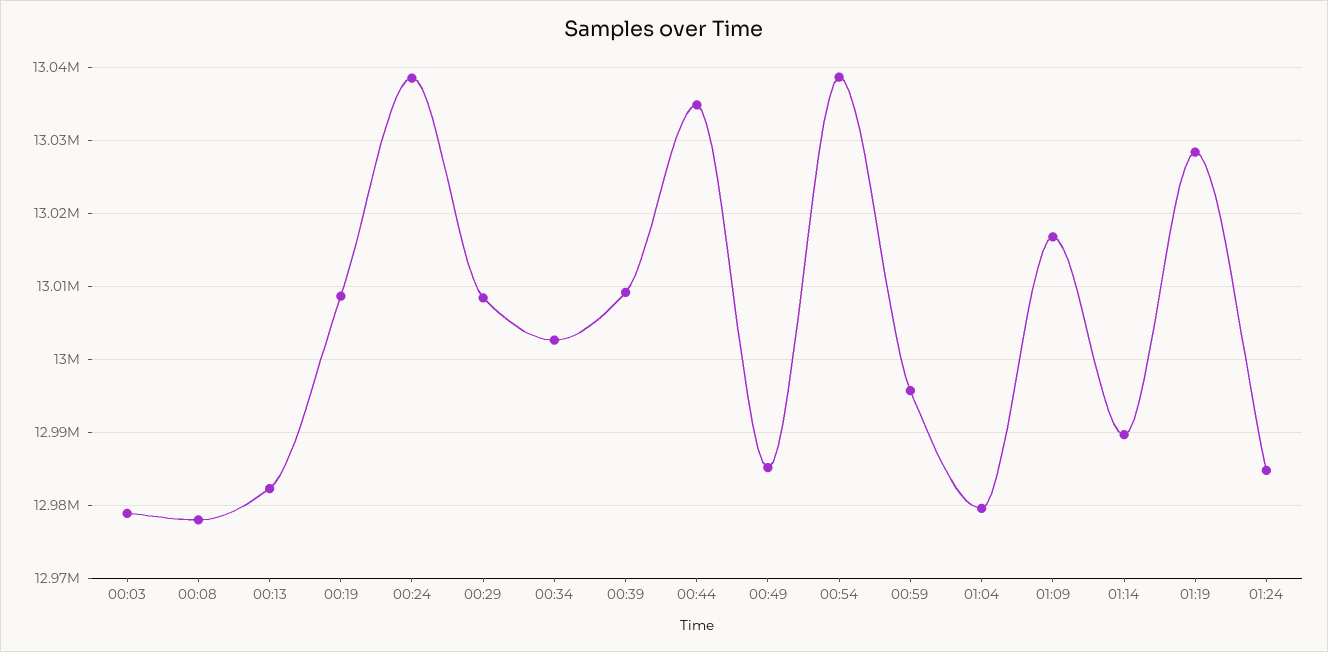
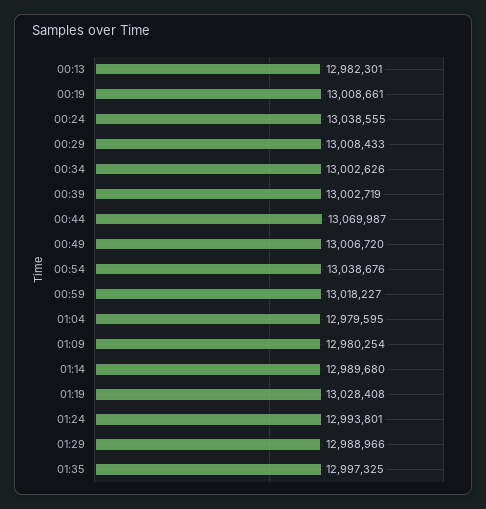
00:03: 12979000 -> none
00:08: 12978000 -> none
00:39: 13009000 -> 13002719
00:44: 13035000 -> 13069987
00:49: 12985000 -> 13006720
00:59: 12996000 -> 13018227
01:09: 13017000 -> 12980254
01:24: 12985000 -> 12993801
01:29: none -> 12988966
01:35: none -> 12997325

